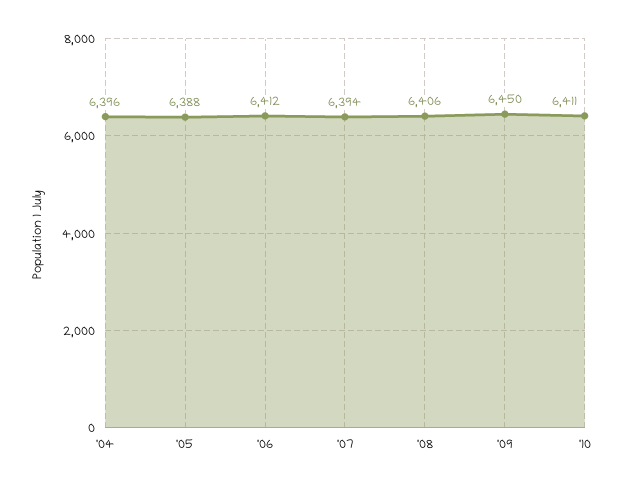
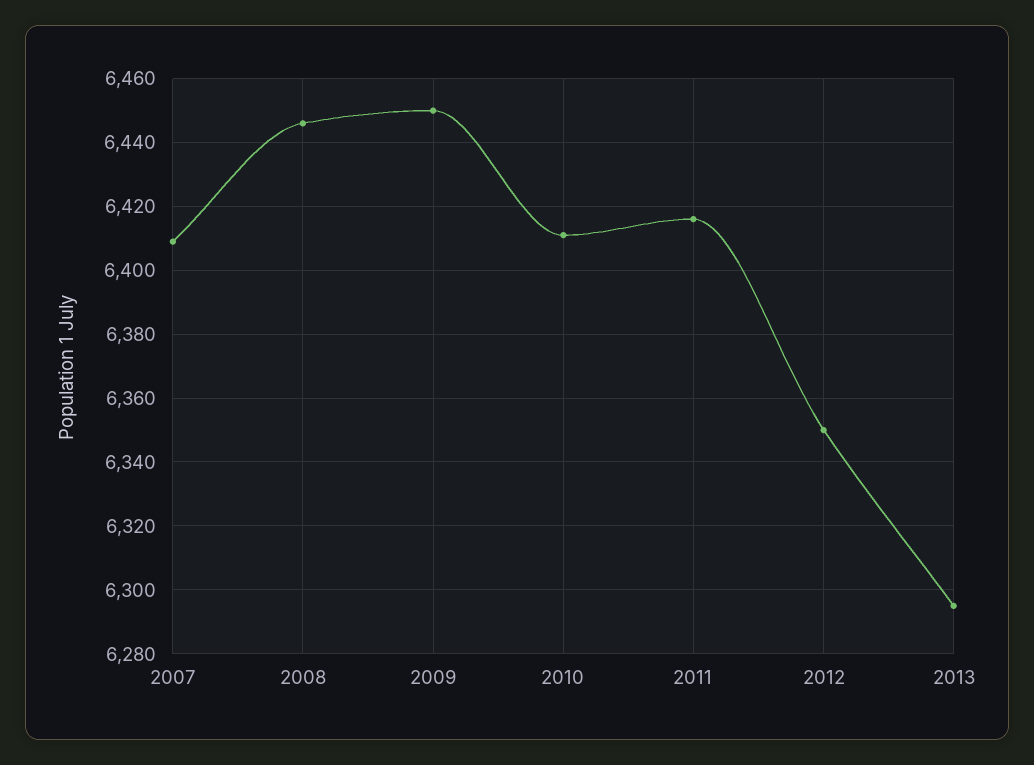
'04: 6396 -> none
'05: 6388 -> none
'06: 6412 -> none
'07: 6394 -> 6410
'08: 6406 -> 6445
2011: none -> 6415
2012: none -> 6350
2013: none -> 6295

